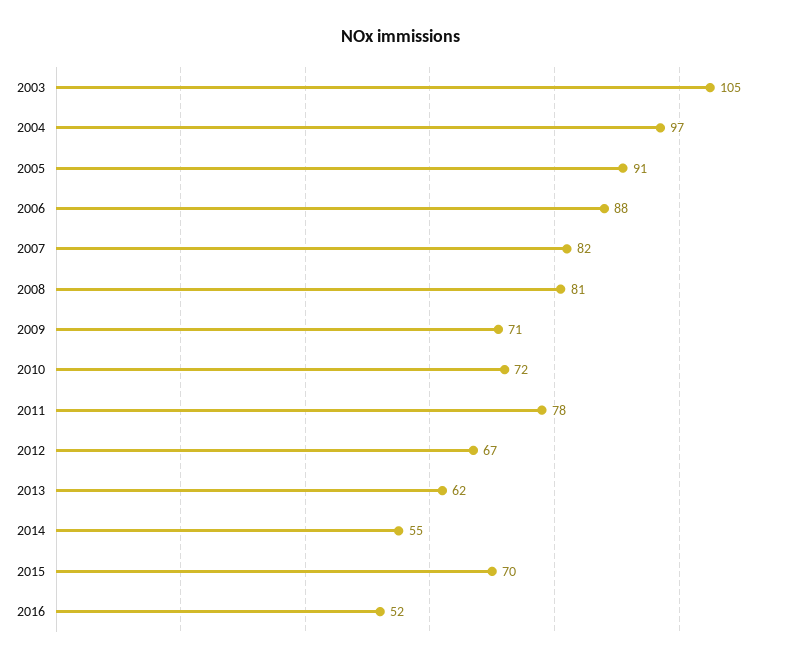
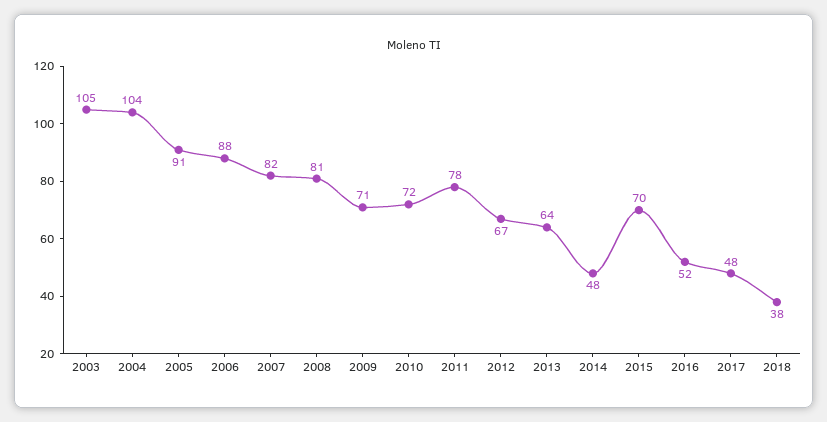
2004: 97 -> 104
2013: 62 -> 64
2014: 55 -> 48
2017: none -> 48
2018: none -> 38

